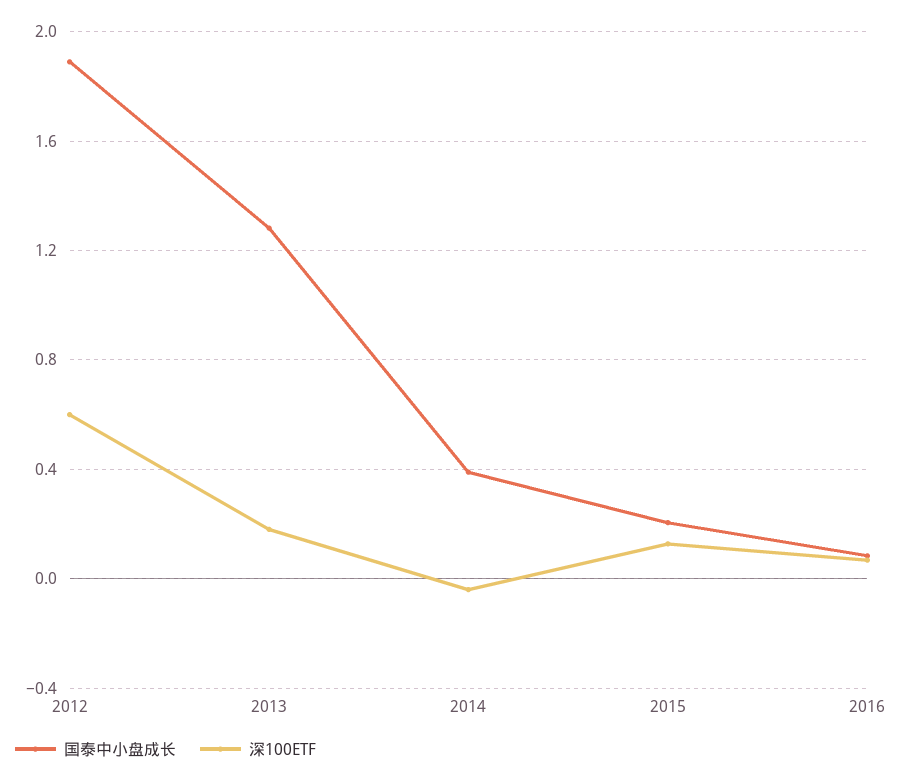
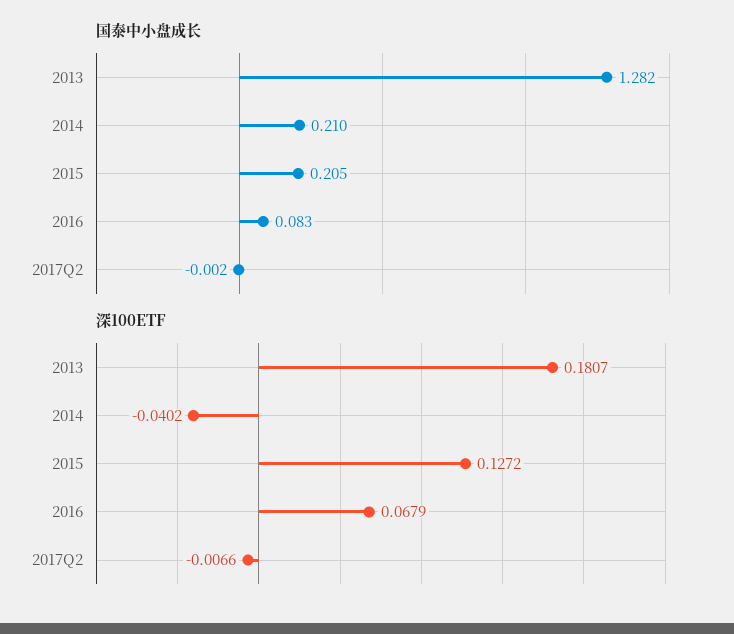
国泰中小盘成长, 2012: 1.9 -> none
深100ETF, 2012: 0.6 -> none
国泰中小盘成长, 2014: 0.4 -> 0.21
国泰中小盘成长, 2017Q2: none -> -0.002
深100ETF, 2017Q2: none -> -0.0066

